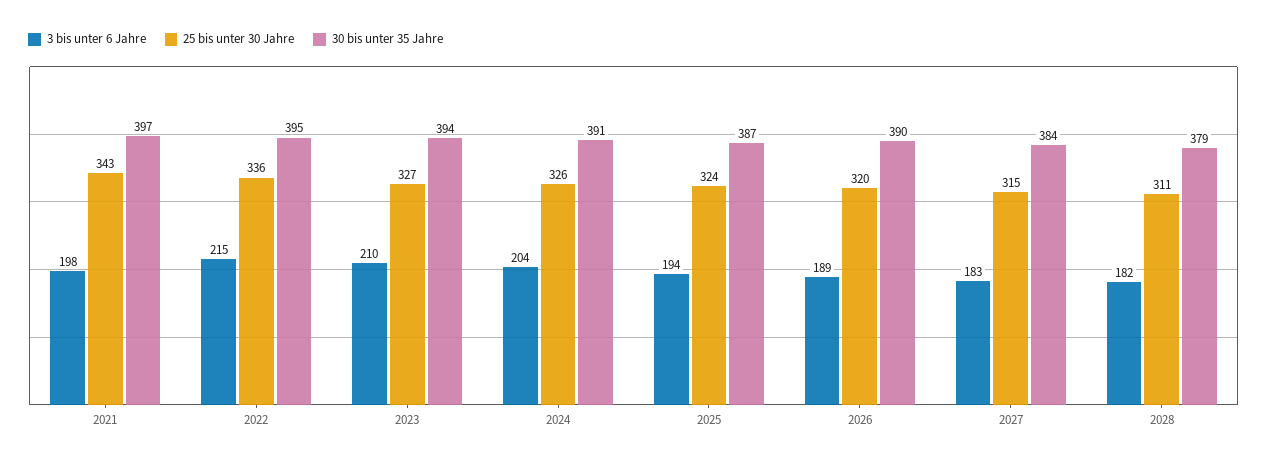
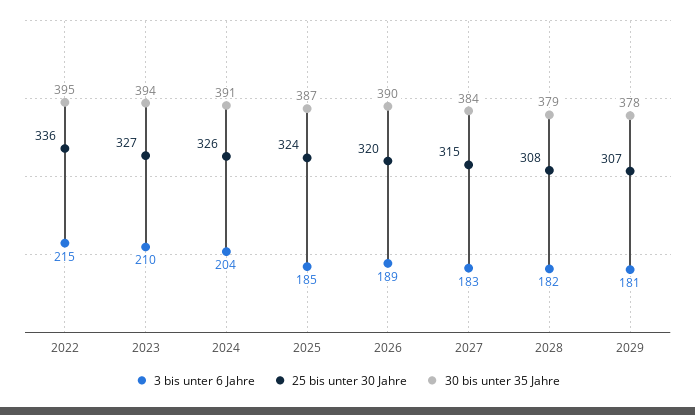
3 bis unter 6 Jahre, 2021: 198 -> none
25 bis unter 30 Jahre, 2021: 343 -> none
30 bis unter 35 Jahre, 2021: 397 -> none
3 bis unter 6 Jahre, 2025: 194 -> 185
25 bis unter 30 Jahre, 2028: 311 -> 308
3 bis unter 6 Jahre, 2029: none -> 181
25 bis unter 30 Jahre, 2029: none -> 307
30 bis unter 35 Jahre, 2029: none -> 378

